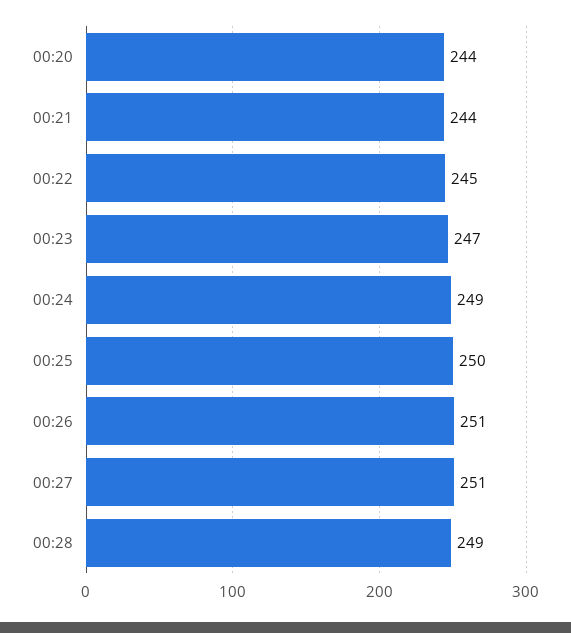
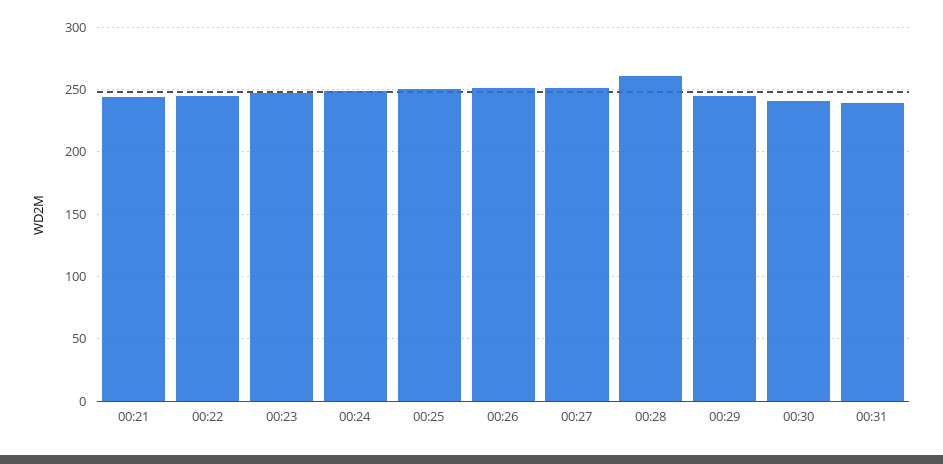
00:20: 244 -> none
00:28: 249 -> 260
00:29: none -> 245
00:30: none -> 240
00:31: none -> 240

